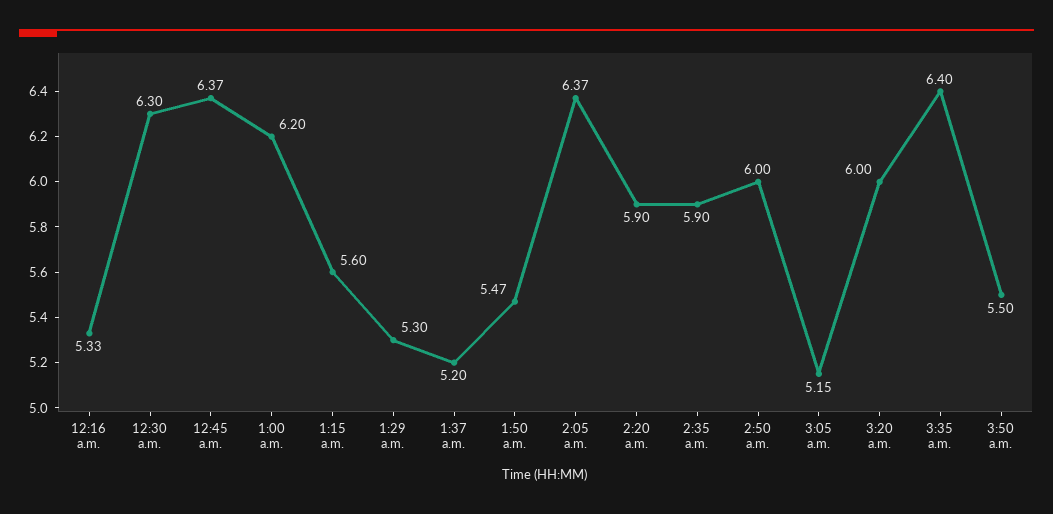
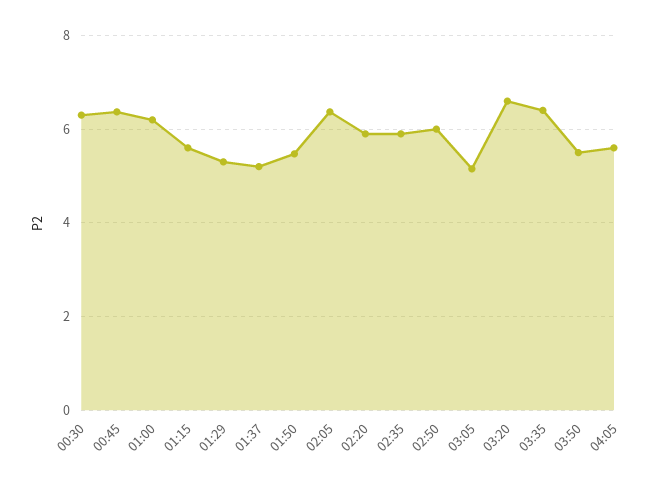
12:16 a.m.: 5.33 -> none
3:20 a.m.: 6 -> 6.6
04:05: none -> 5.6

